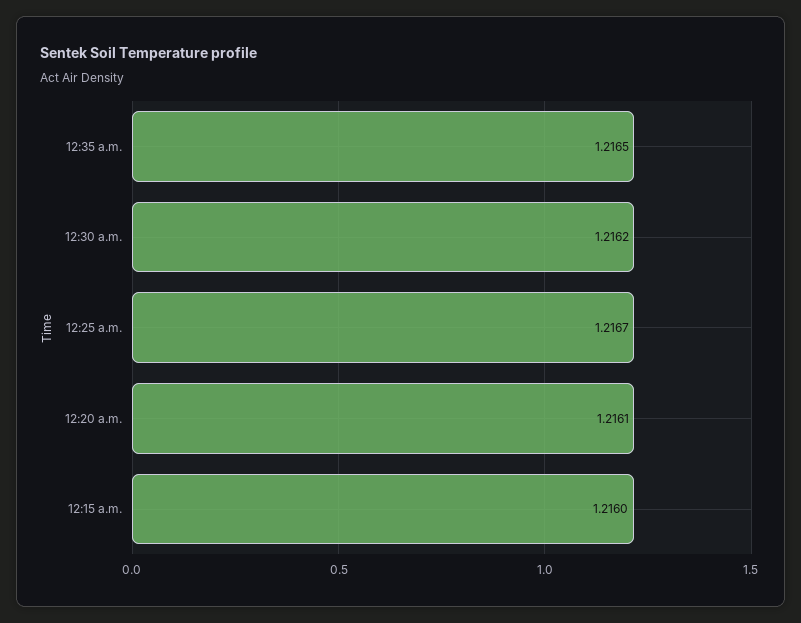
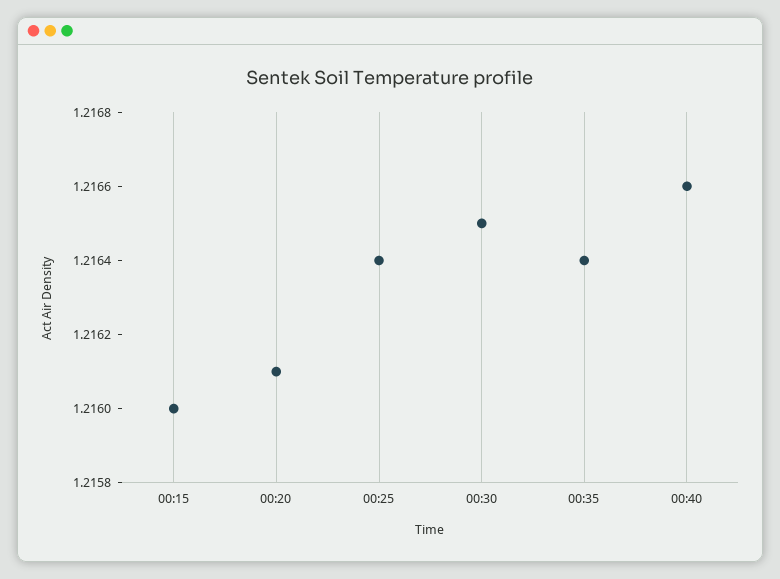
12:35 a.m.: 1.2165 -> 1.2164
12:30 a.m.: 1.2162 -> 1.2165
12:25 a.m.: 1.2167 -> 1.2164
00:40: none -> 1.2166

